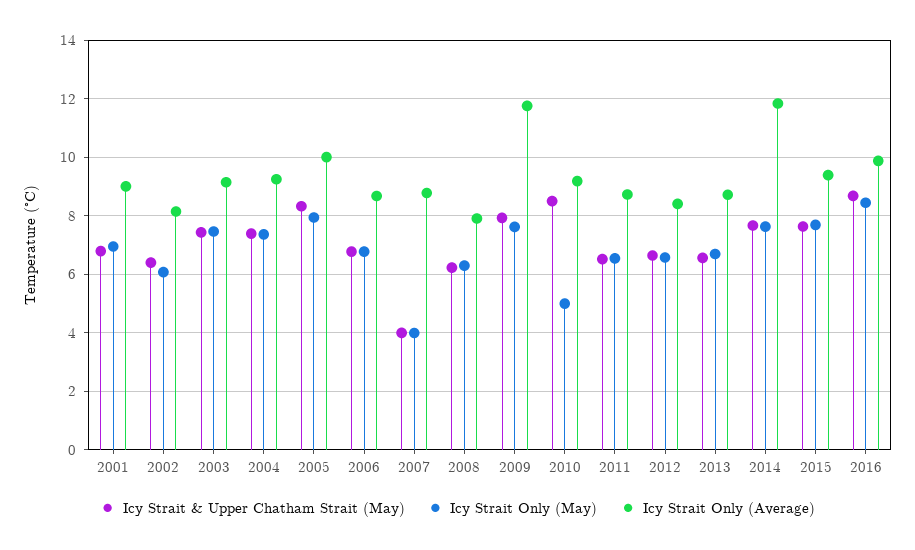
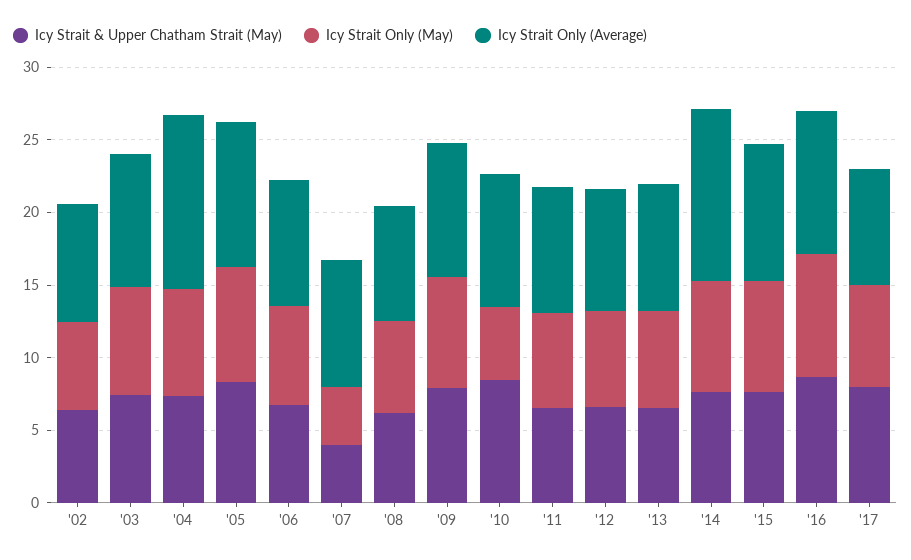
Icy Strait & Upper Chatham Strait (May), 2001: 6.75 -> none
Icy Strait Only (May), 2001: 7 -> none
Icy Strait Only (Average), 2001: 9 -> none
Icy Strait Only (Average), 2004: 9.25 -> 12
Icy Strait Only (Average), 2009: 11.75 -> 9
Icy Strait & Upper Chatham Strait (May), '17: none -> 8
Icy Strait Only (May), '17: none -> 7
Icy Strait Only (Average), '17: none -> 8

